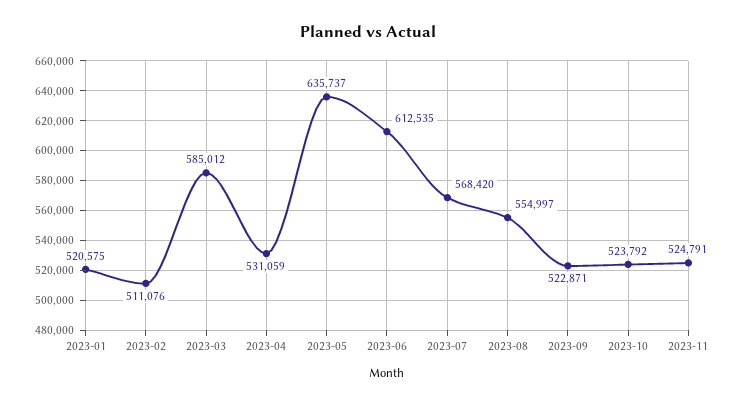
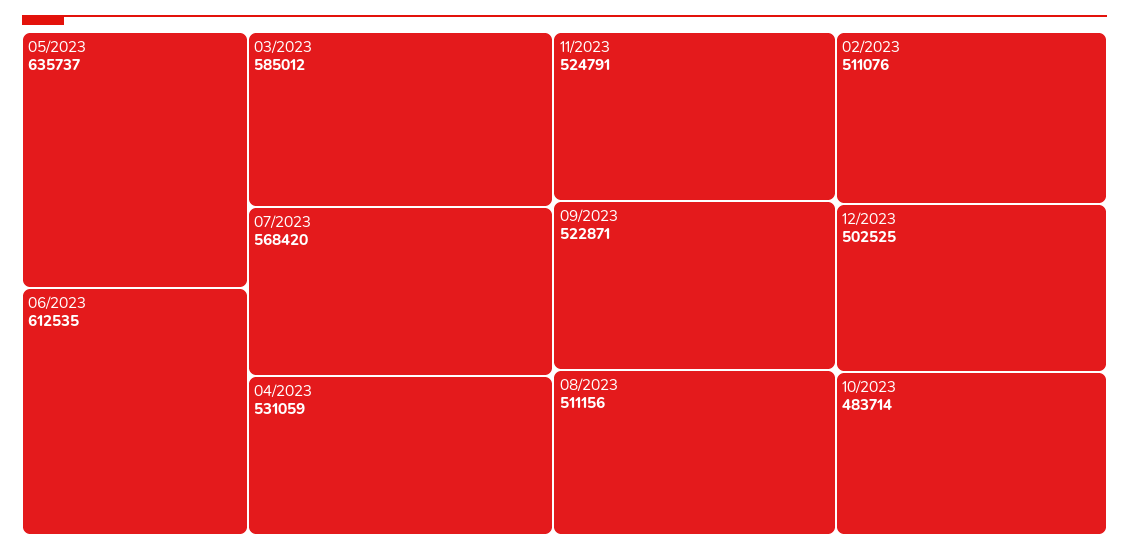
2023-01: 520575 -> none
2023-08: 554997 -> 511156
2023-10: 523792 -> 483714
12/2023: none -> 502525

